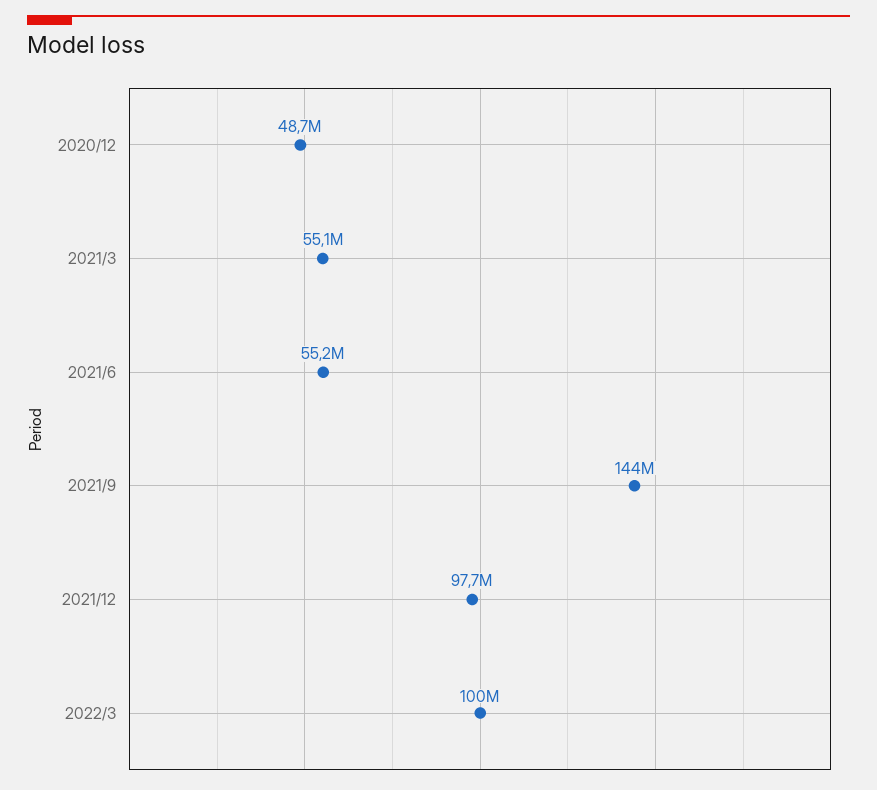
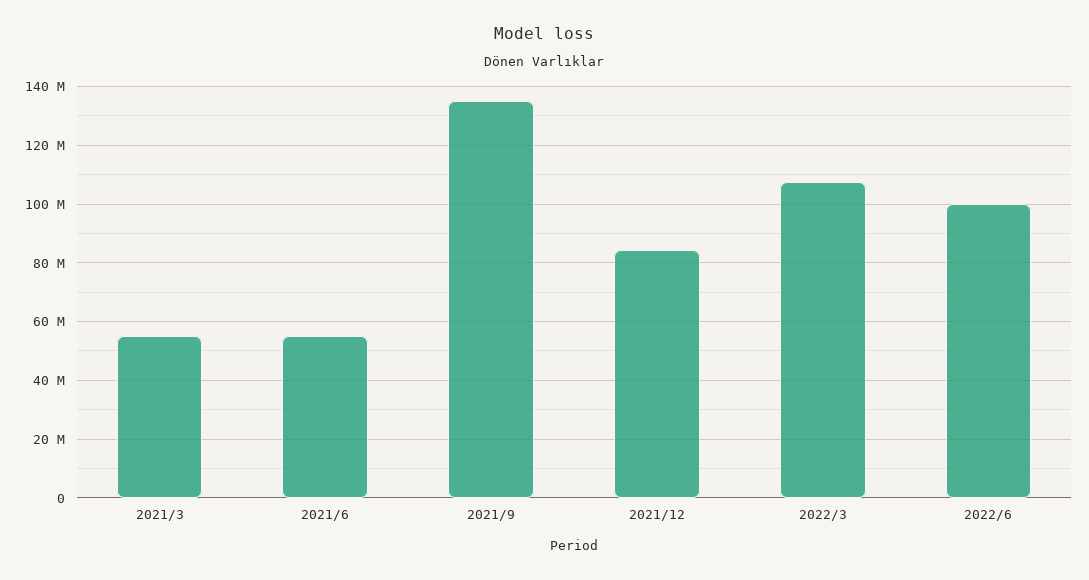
2020/12: 48700000 -> none
2021/9: 144000000 -> 135000000
2021/12: 97700000 -> 85000000
2022/3: 100000000 -> 107500000
2022/6: none -> 100000000

